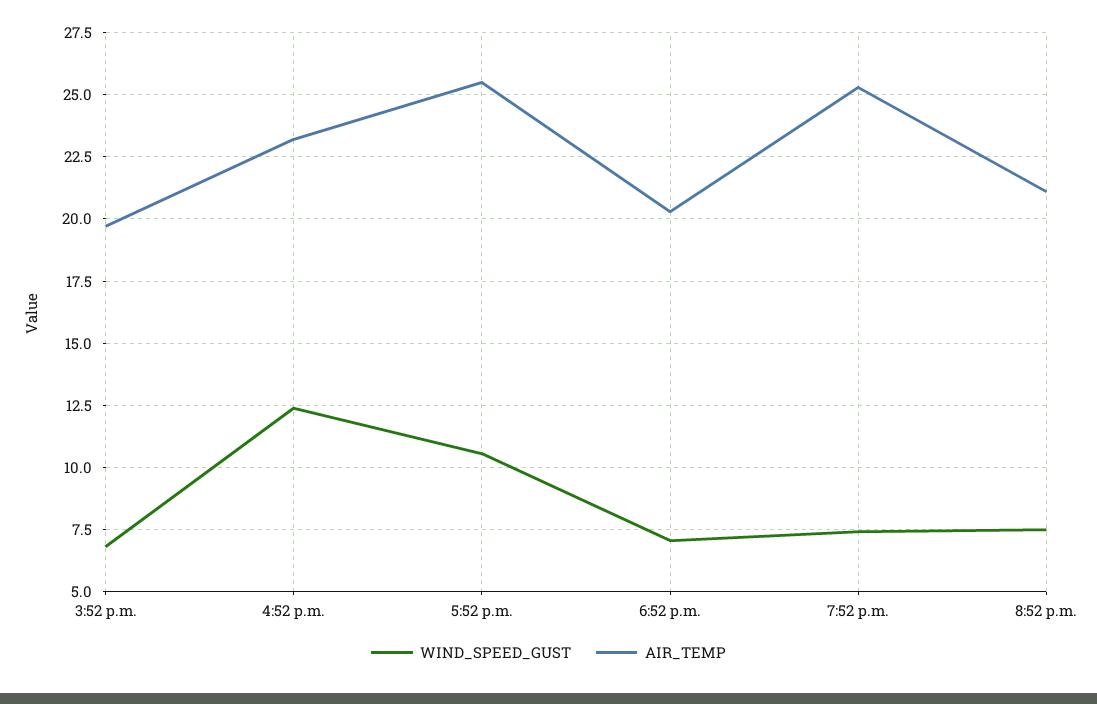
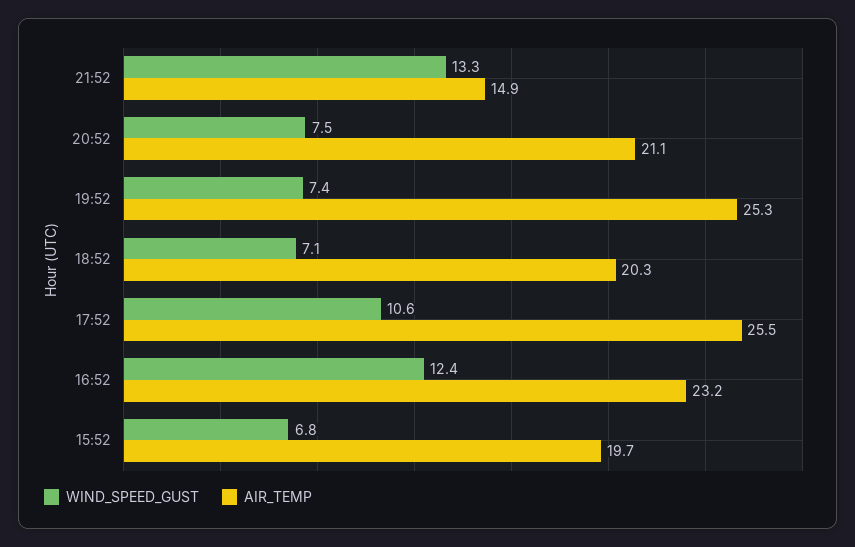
WIND_SPEED_GUST, 21:52: none -> 13.3
AIR_TEMP, 21:52: none -> 14.9

